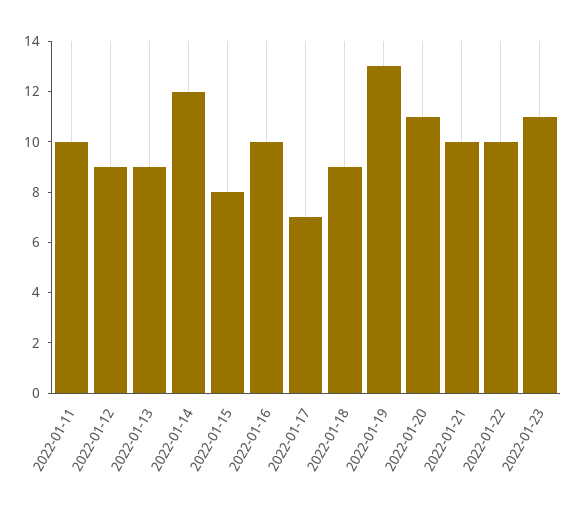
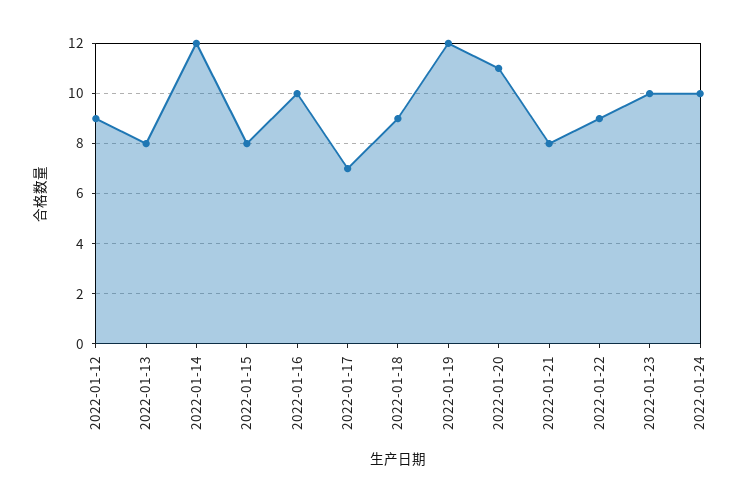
2022-01-11: 10 -> none
2022-01-13: 9 -> 8
2022-01-19: 13 -> 12
2022-01-21: 10 -> 8
2022-01-22: 10 -> 9
2022-01-23: 11 -> 10
2022-01-24: none -> 10

